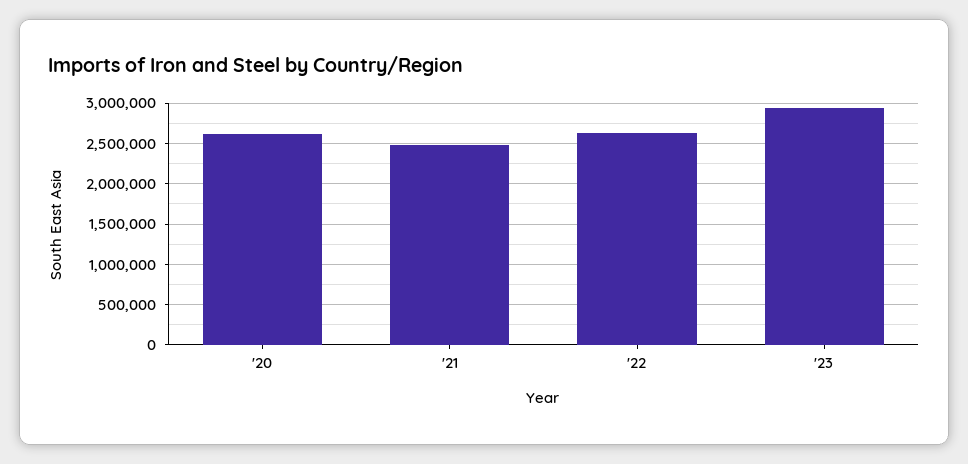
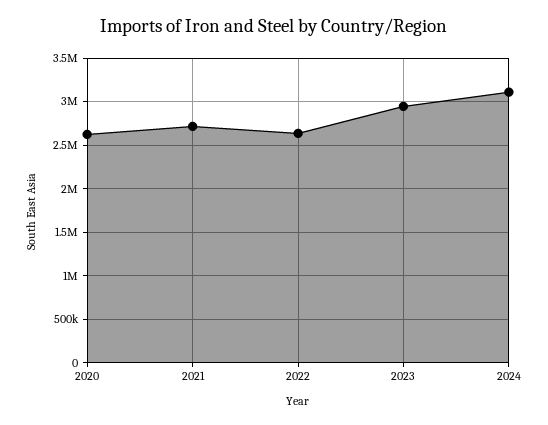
'21: 2500000 -> 2700000
2024: none -> 3100000

